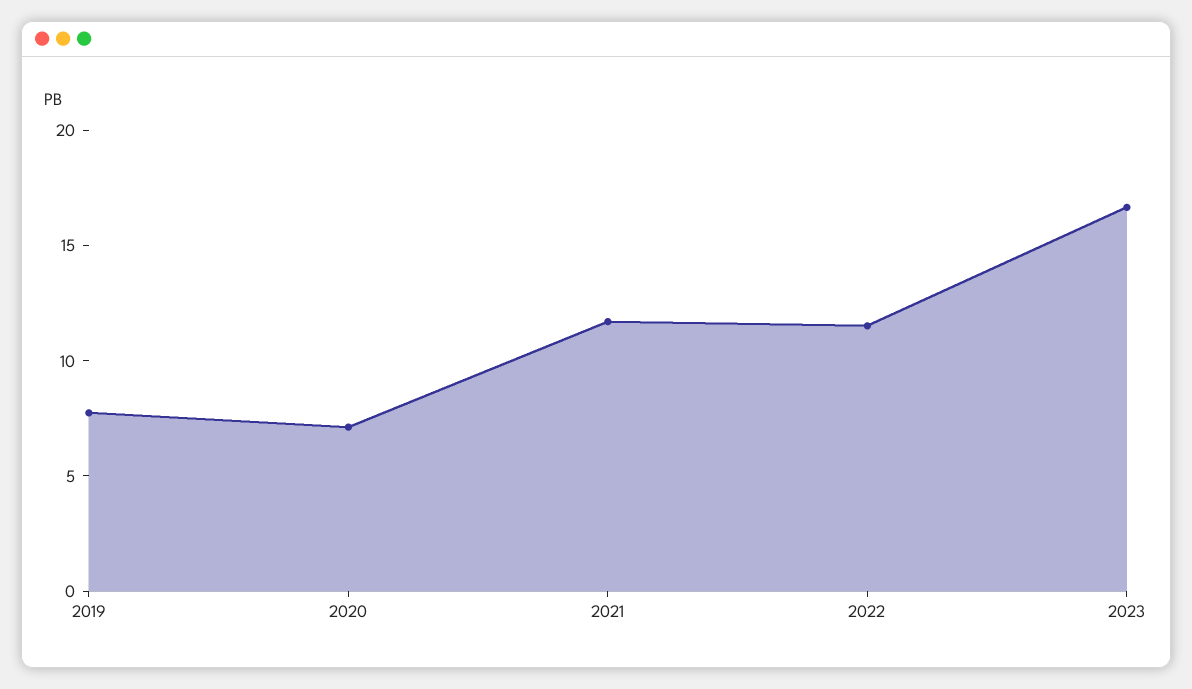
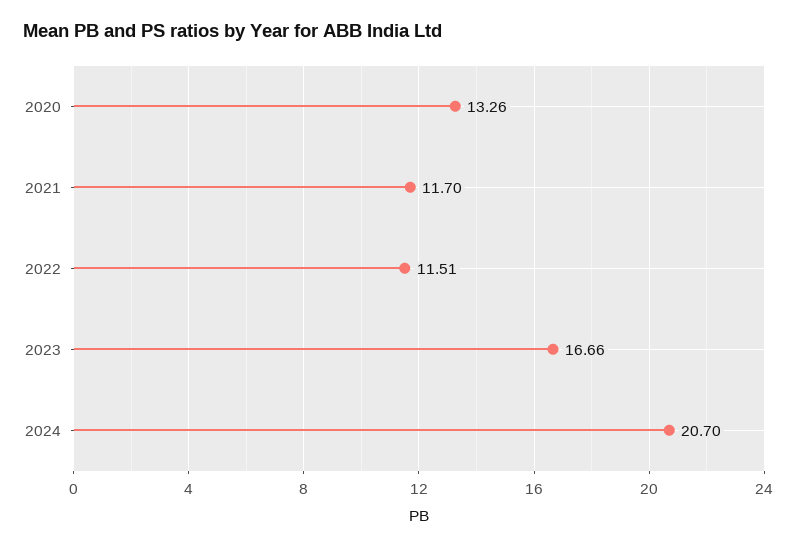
2019: 8 -> none
2020: 7 -> 13.26
2024: none -> 20.7

